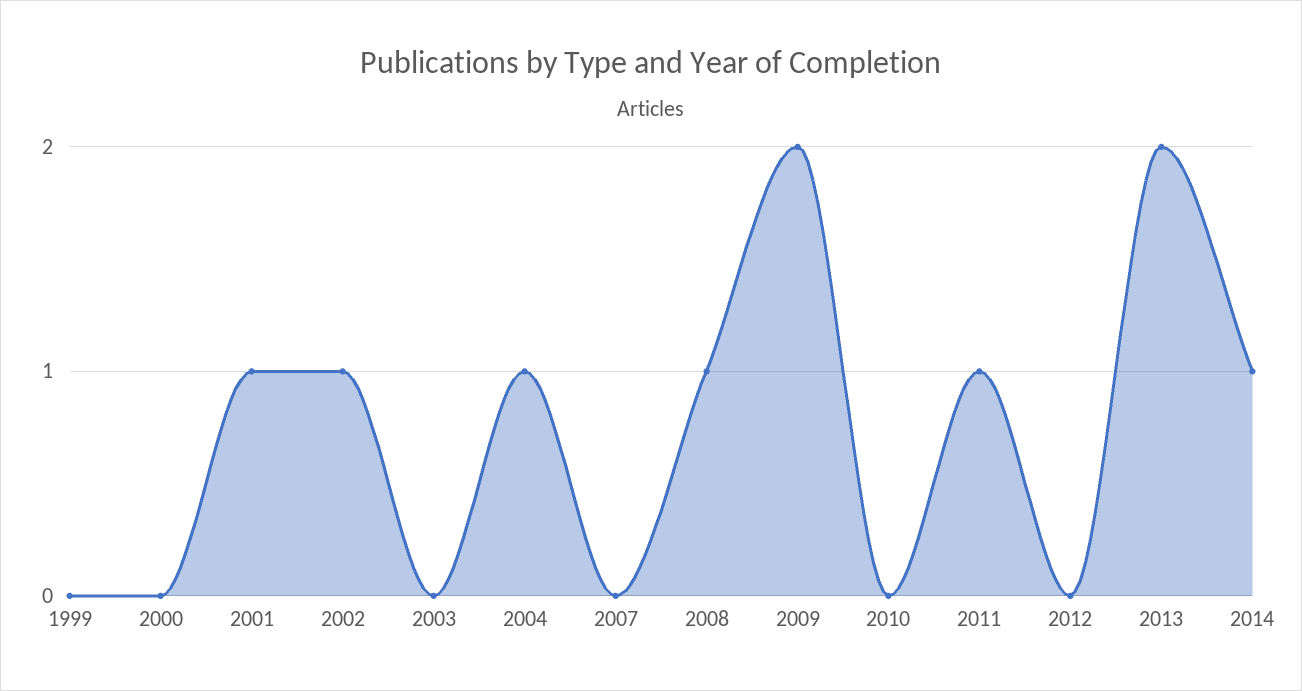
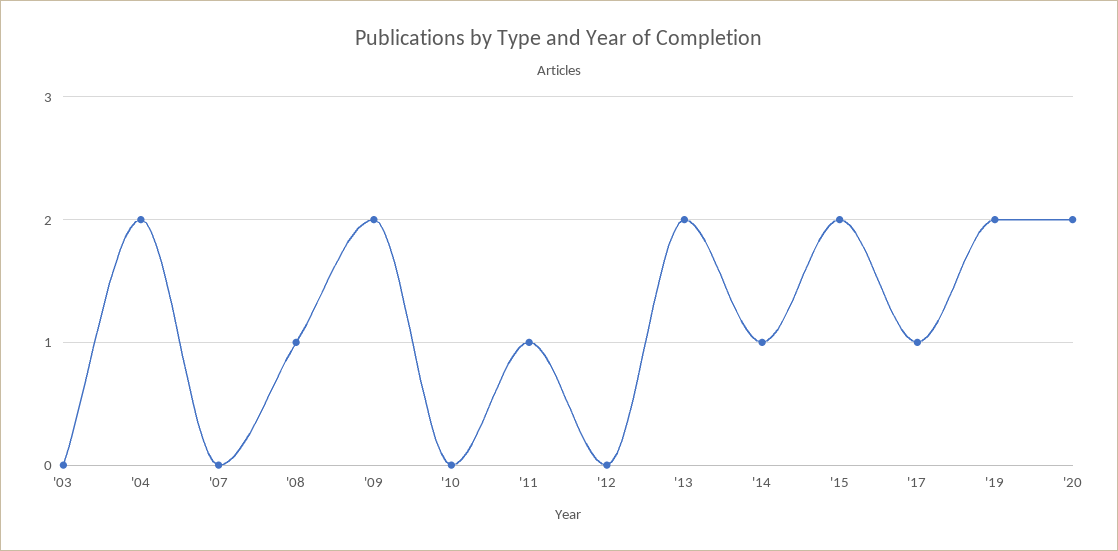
1999: 0 -> none
2000: 0 -> none
2001: 1 -> none
2002: 1 -> none
2004: 1 -> 2
'15: none -> 2
'17: none -> 1
'19: none -> 2
'20: none -> 2

